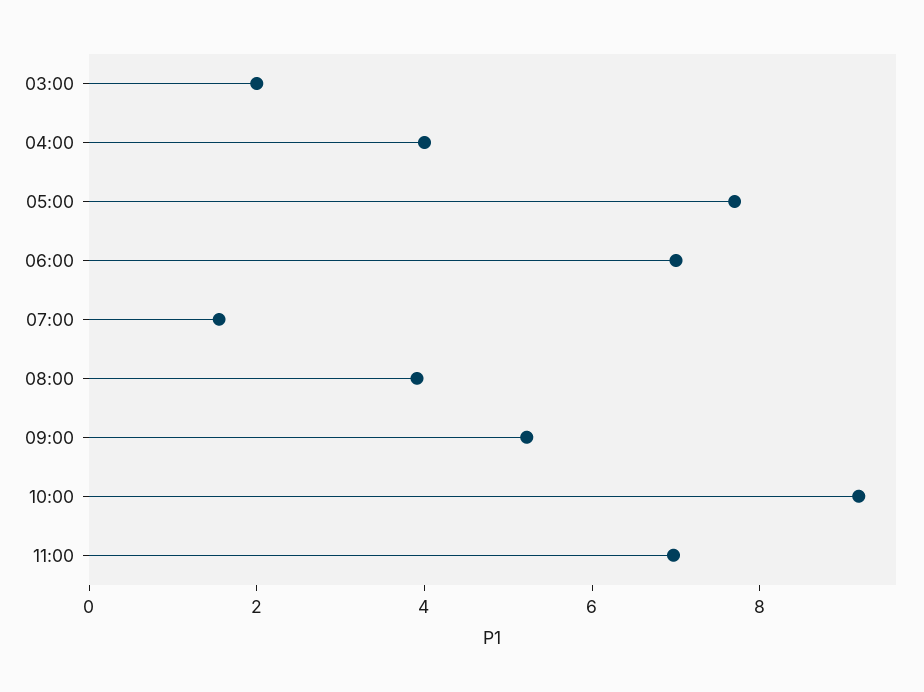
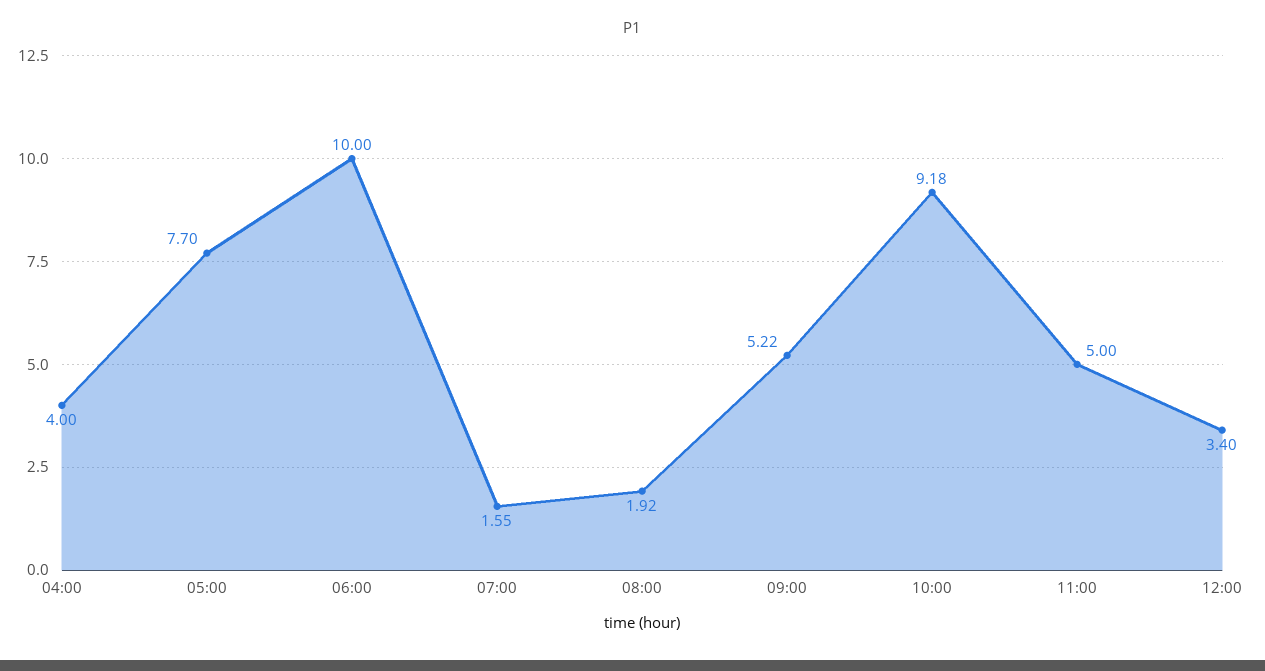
03:00: 2 -> none
06:00: 7 -> 10
08:00: 4 -> 1.92
11:00: 7 -> 5
12:00: none -> 3.4

